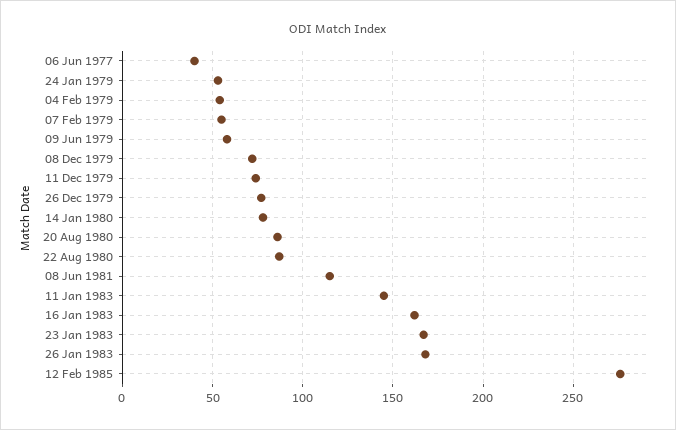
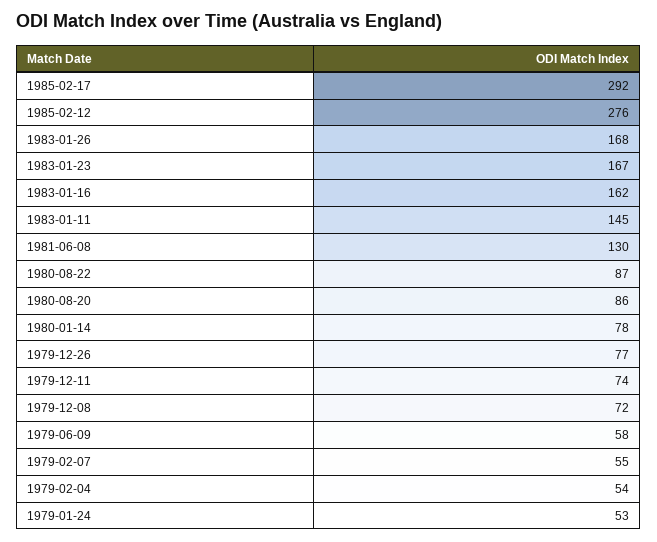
06 Jun 1977: 40 -> none
08 Jun 1981: 115 -> 130
1985-02-17: none -> 292

